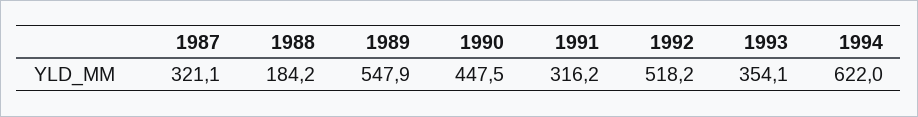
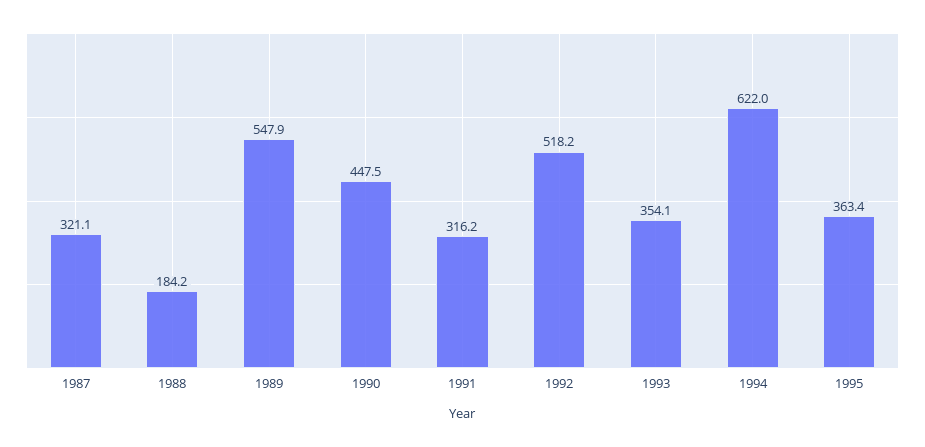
1995: none -> 363.4

